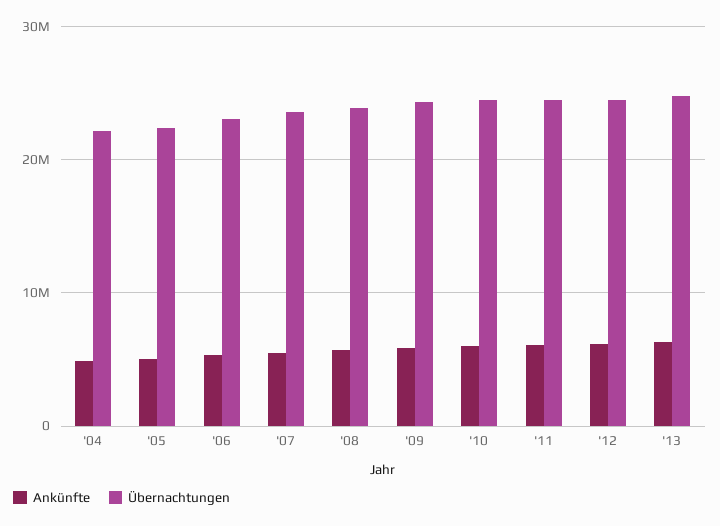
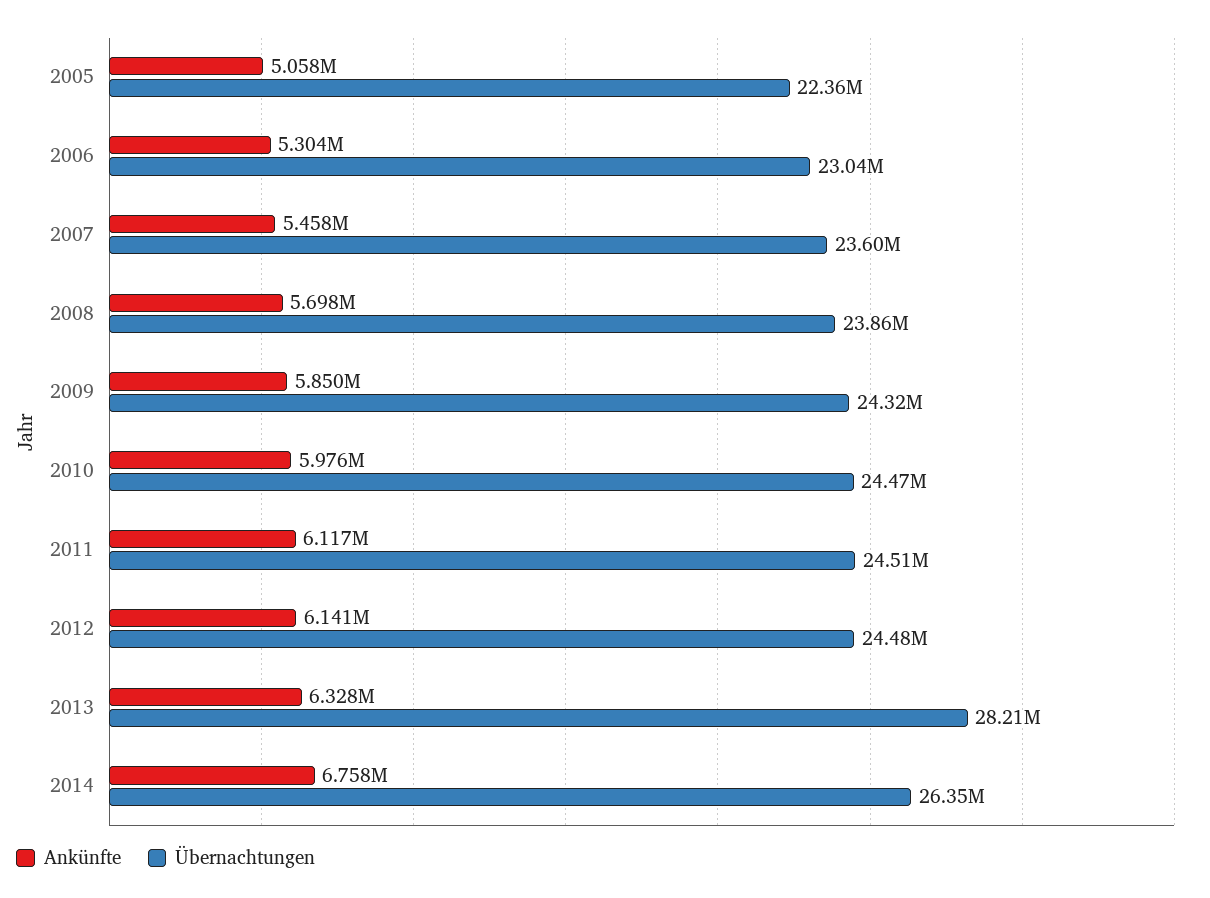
Ankünfte, '04: 5000000 -> none
Übernachtungen, '04: 22000000 -> none
Übernachtungen, '13: 25000000 -> 28210000
Ankünfte, 2014: none -> 6758000
Übernachtungen, 2014: none -> 26350000

